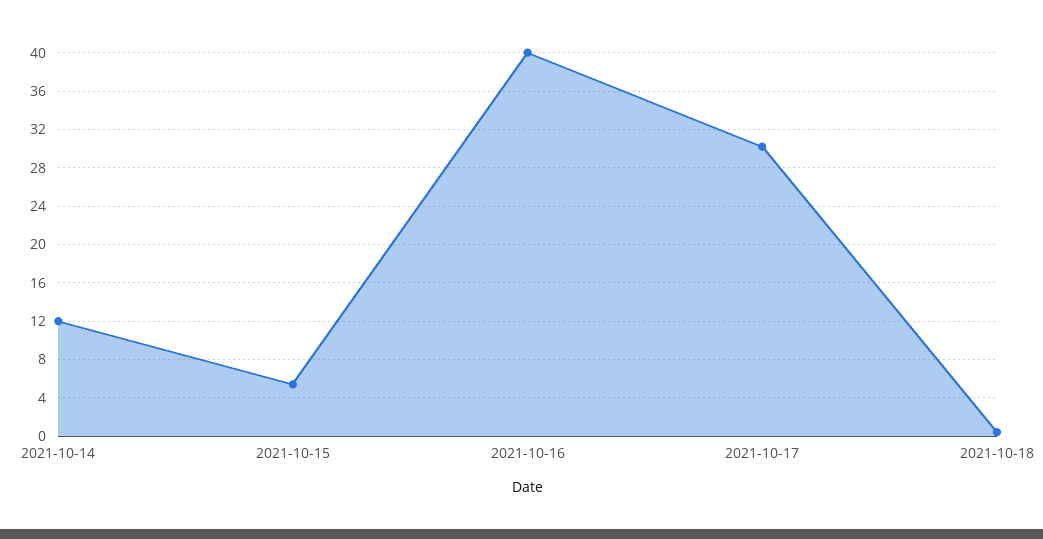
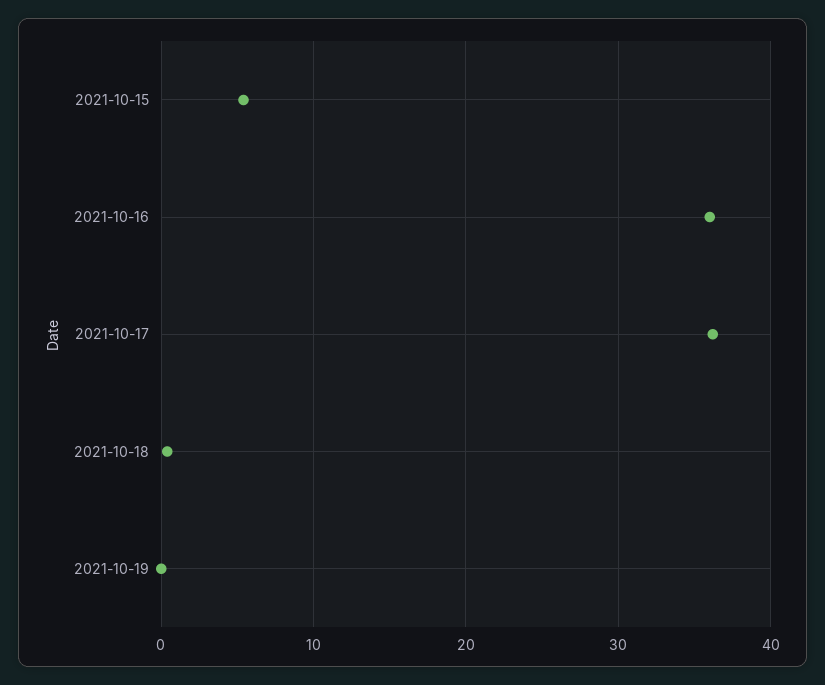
2021-10-14: 12 -> none
2021-10-16: 40 -> 36
2021-10-17: 30 -> 36
2021-10-19: none -> 0

